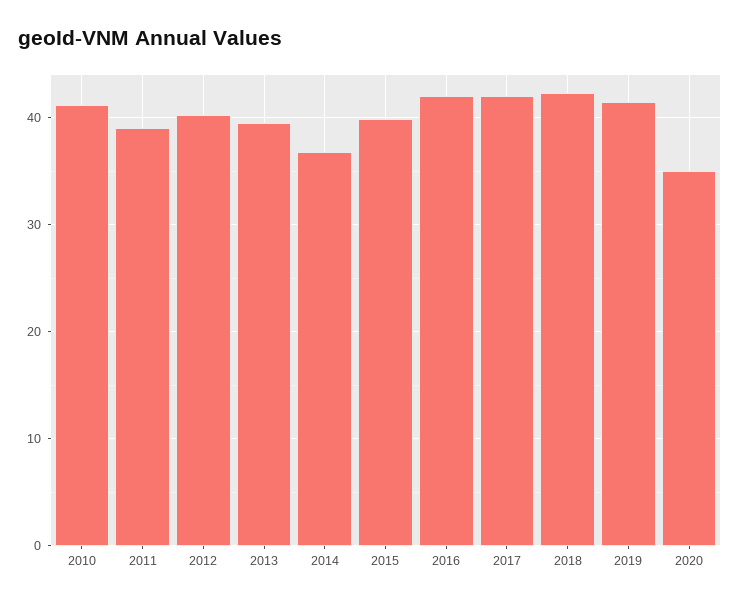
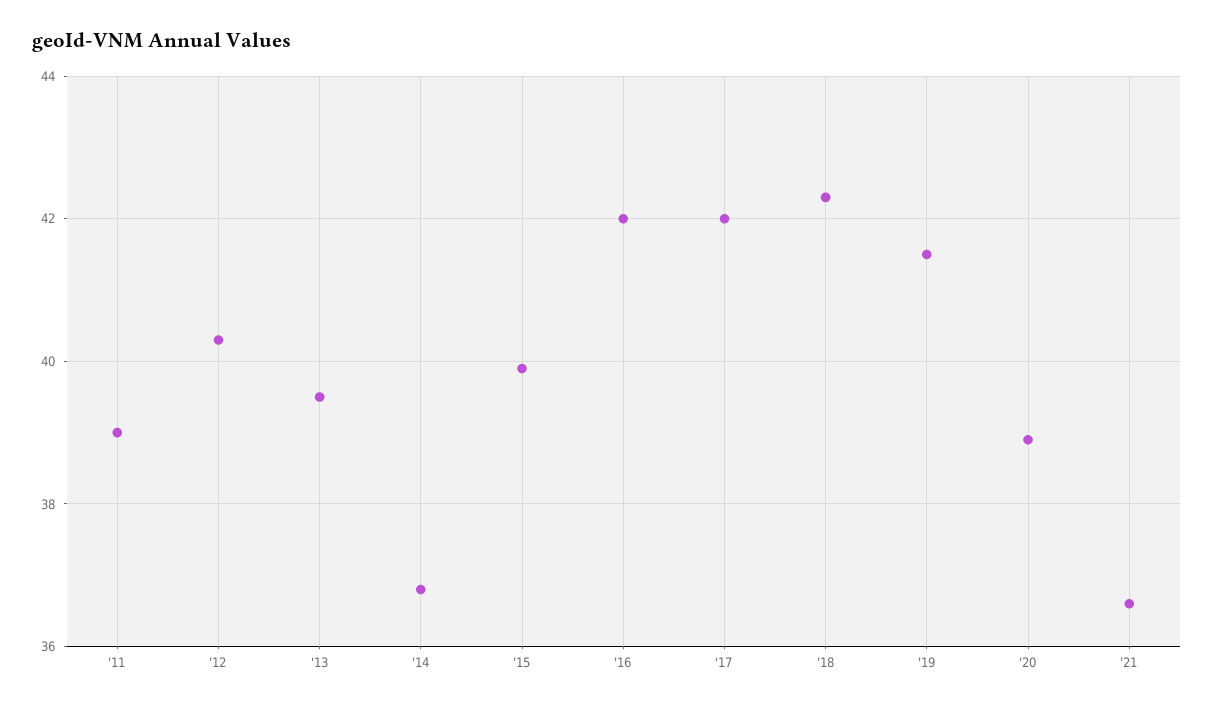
2010: 41 -> none
2020: 35 -> 39
'21: none -> 36.5

